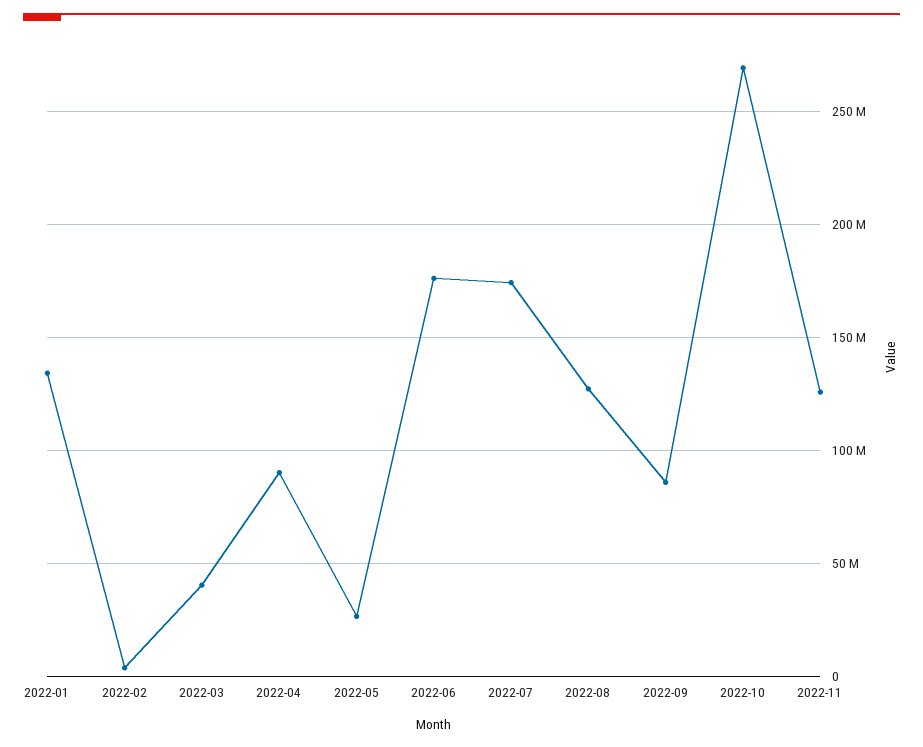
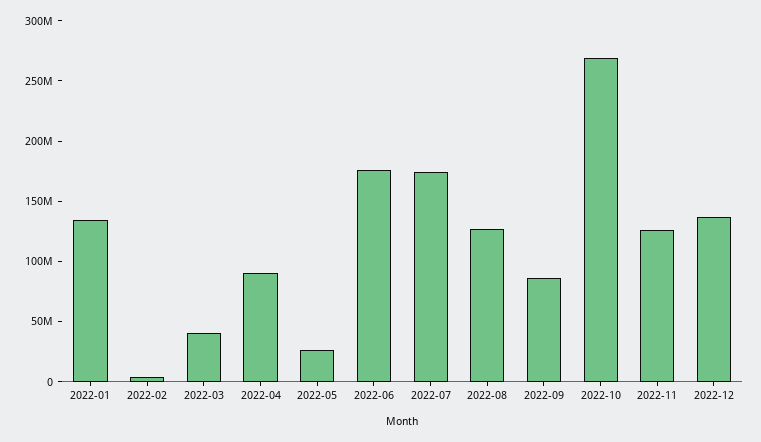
2022-12: none -> 140000000

